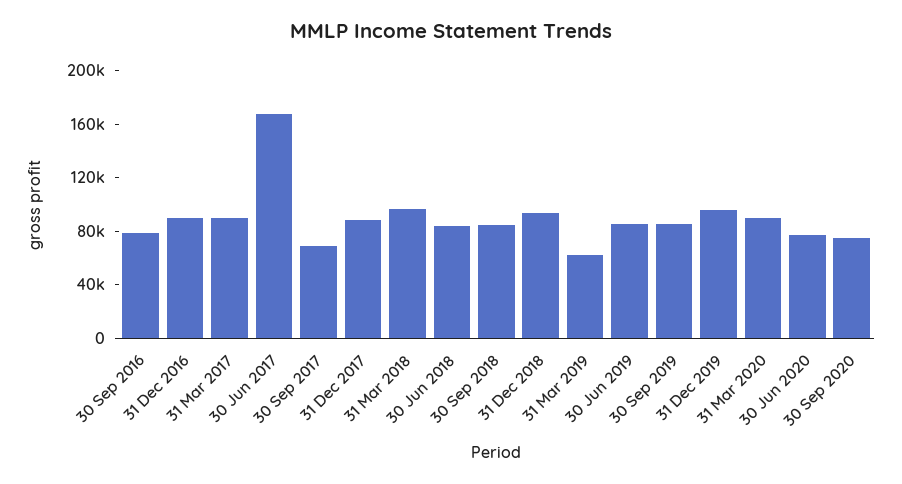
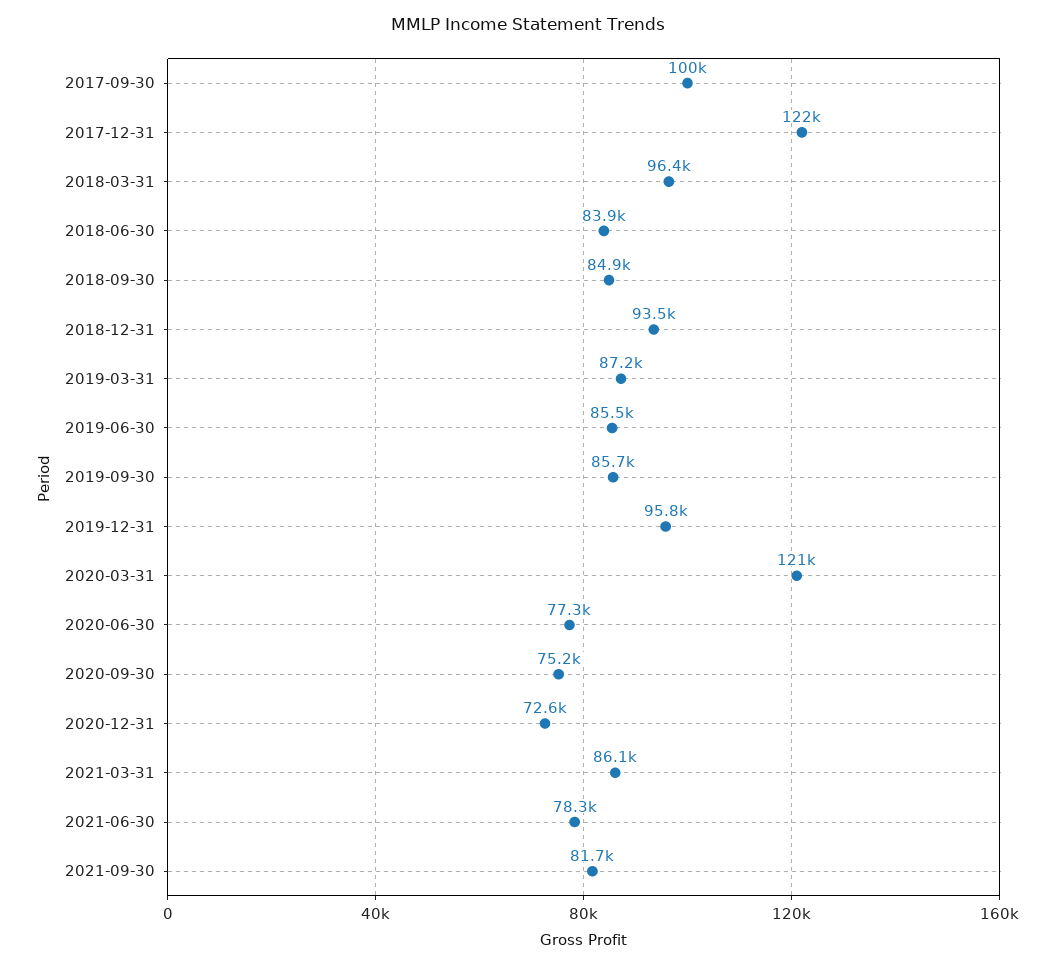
30 Sep 2016: 80000 -> none
31 Dec 2016: 90000 -> none
31 Mar 2017: 90000 -> none
30 Jun 2017: 170000 -> none
30 Sep 2017: 70000 -> 100000
31 Dec 2017: 90000 -> 122000
31 Mar 2019: 60000 -> 87200
31 Mar 2020: 90000 -> 121000
2020-12-31: none -> 72600
2021-03-31: none -> 86100
2021-06-30: none -> 78300
2021-09-30: none -> 81700

